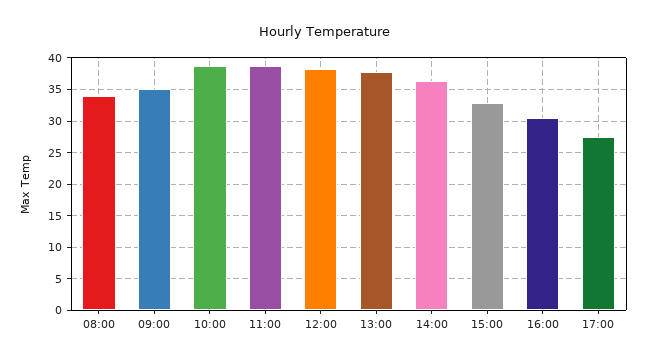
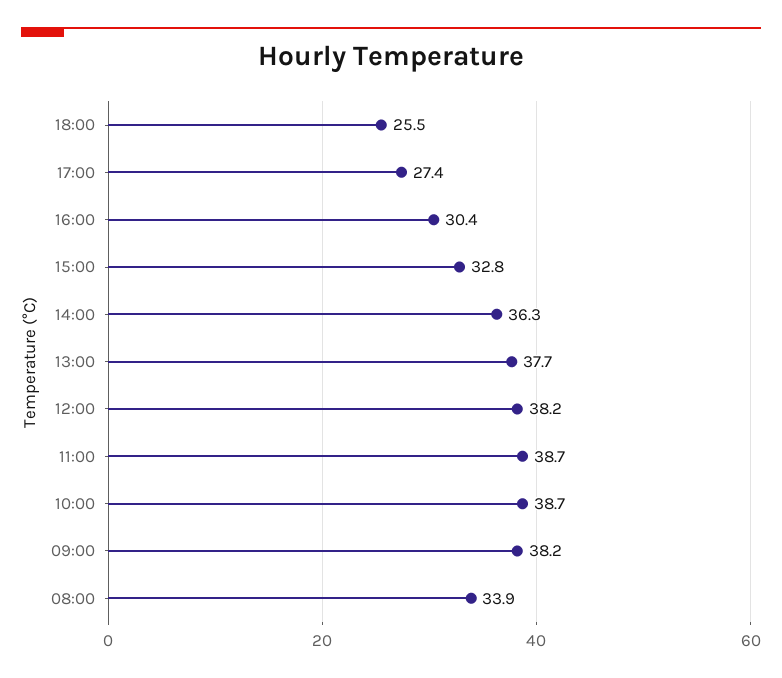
09:00: 35 -> 38.2
18:00: none -> 25.5

